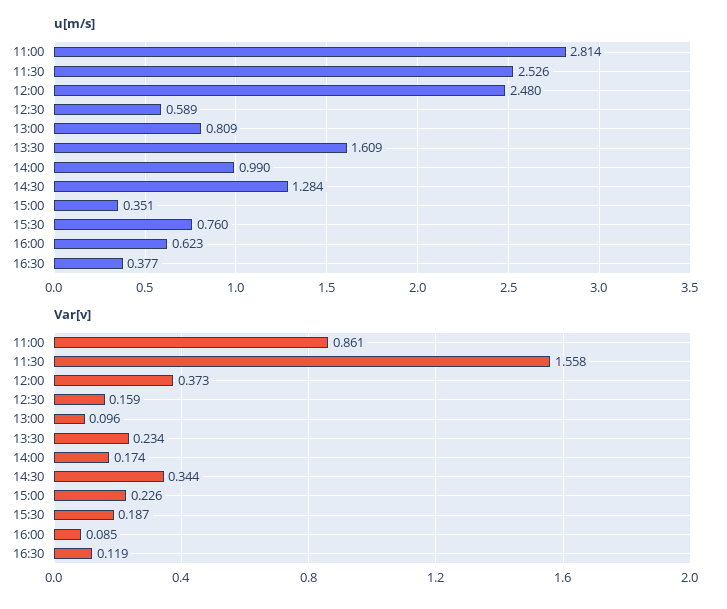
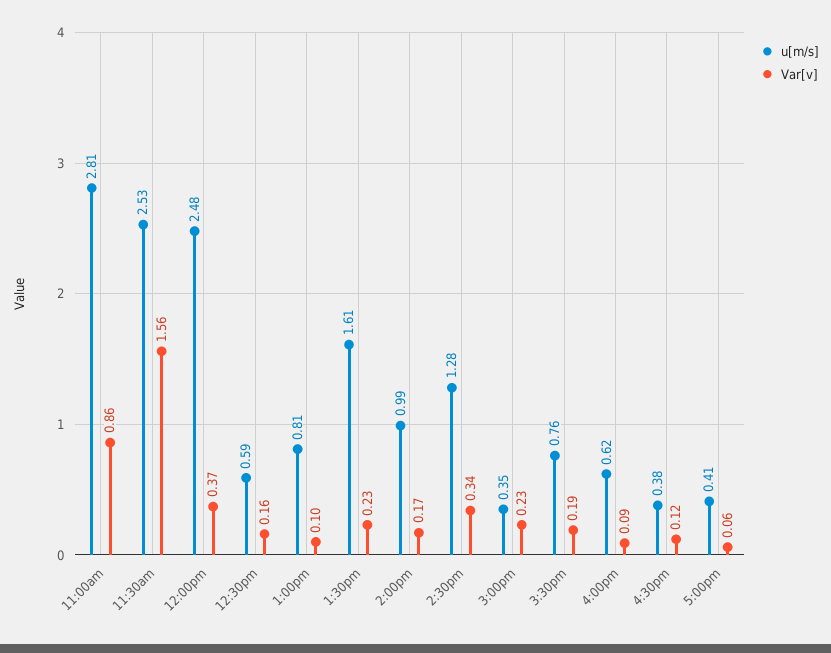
u[m/s], 5:00pm: none -> 0.41
Var[v], 5:00pm: none -> 0.06

